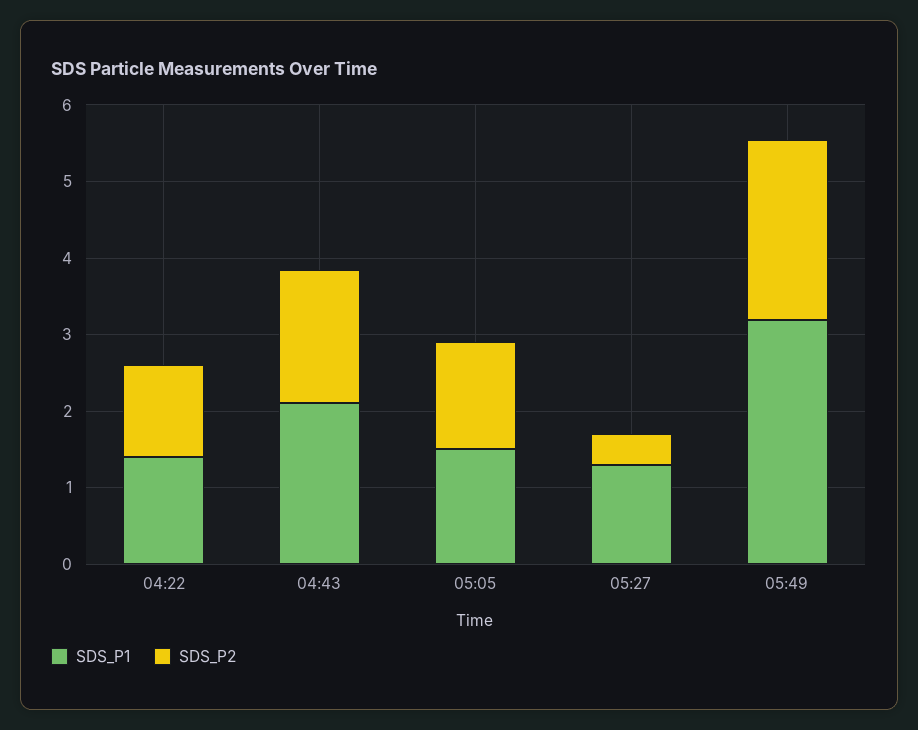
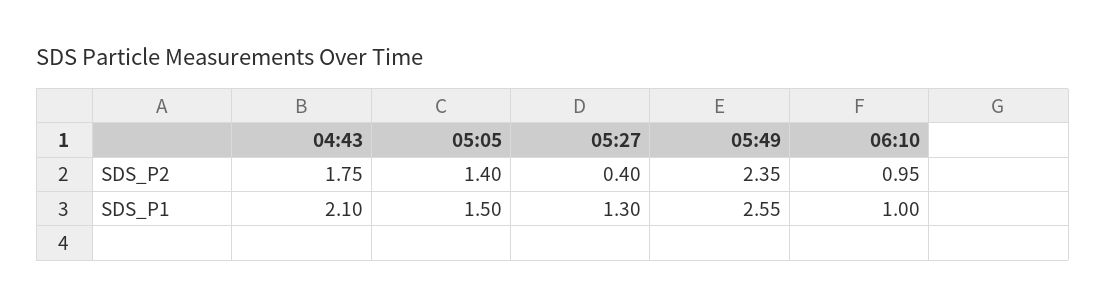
SDS_P1, 04:22: 1.4 -> none
SDS_P2, 04:22: 1.2 -> none
SDS_P1, 05:49: 3.2 -> 2.55
SDS_P2, 06:10: none -> 0.95
SDS_P1, 06:10: none -> 1

